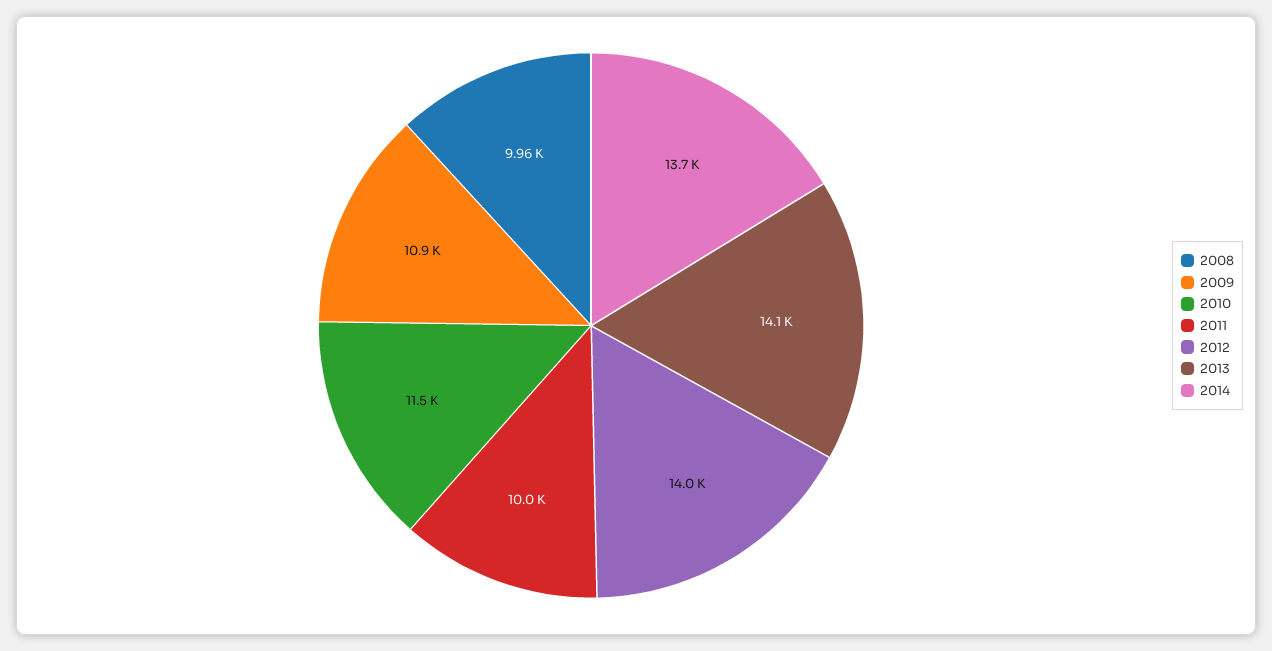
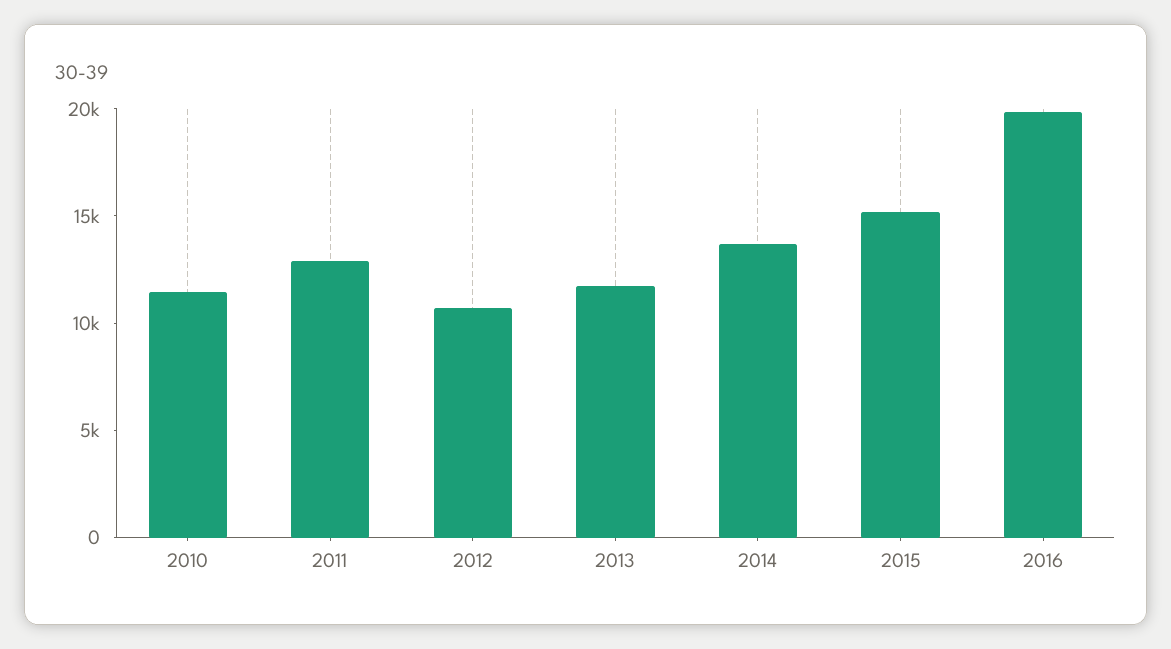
2008: 9960 -> none
2009: 10900 -> none
2011: 10000 -> 13000
2012: 14000 -> 11000
2013: 14100 -> 12000
2015: none -> 15000
2016: none -> 20000

